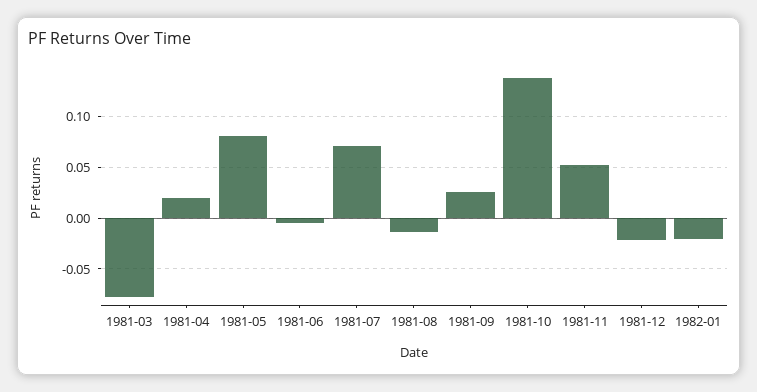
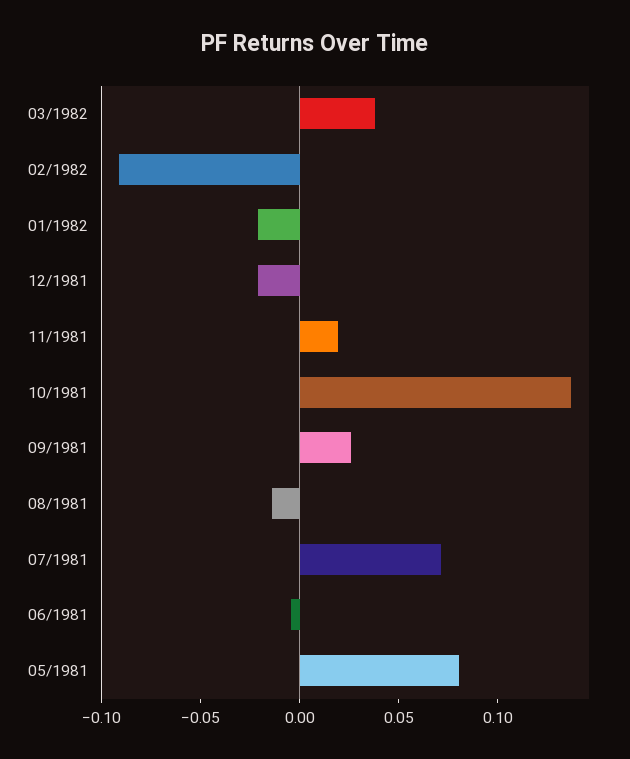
1981-03: -0.08 -> none
1981-04: 0.02 -> none
1981-11: 0.05 -> 0.02
03/1982: none -> 0.04
02/1982: none -> -0.09

